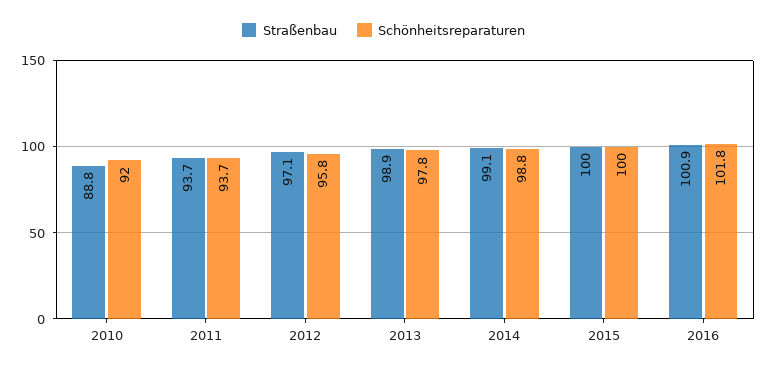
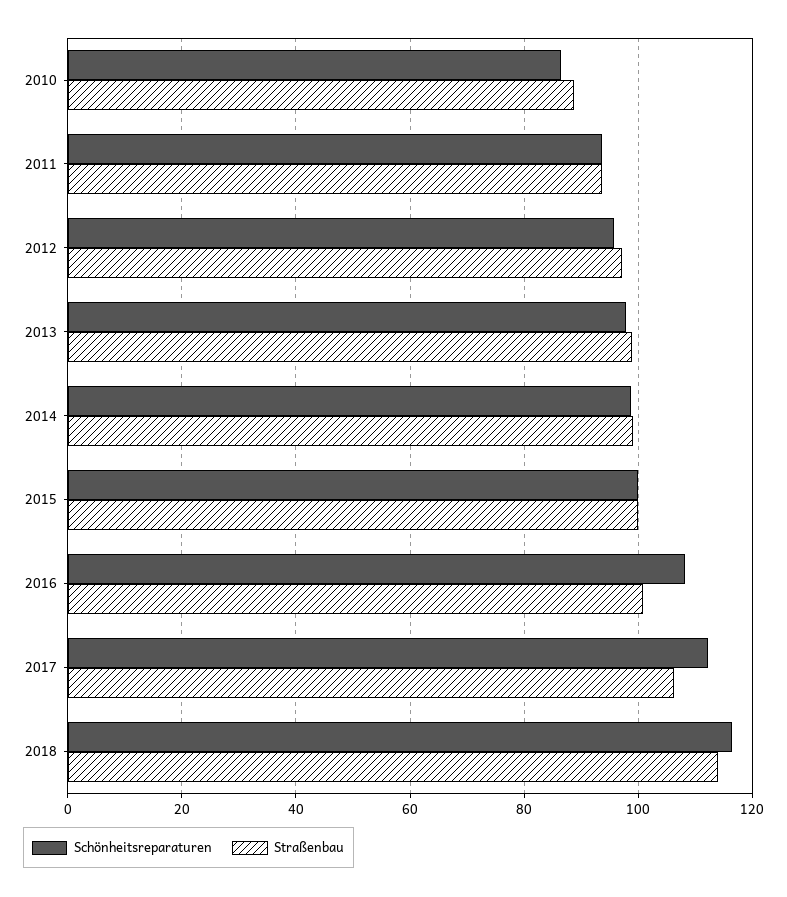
Schönheitsreparaturen, 2010: 92 -> 86
Schönheitsreparaturen, 2016: 101.8 -> 108
Schönheitsreparaturen, 2017: none -> 112
Straßenbau, 2017: none -> 106
Schönheitsreparaturen, 2018: none -> 116
Straßenbau, 2018: none -> 114

